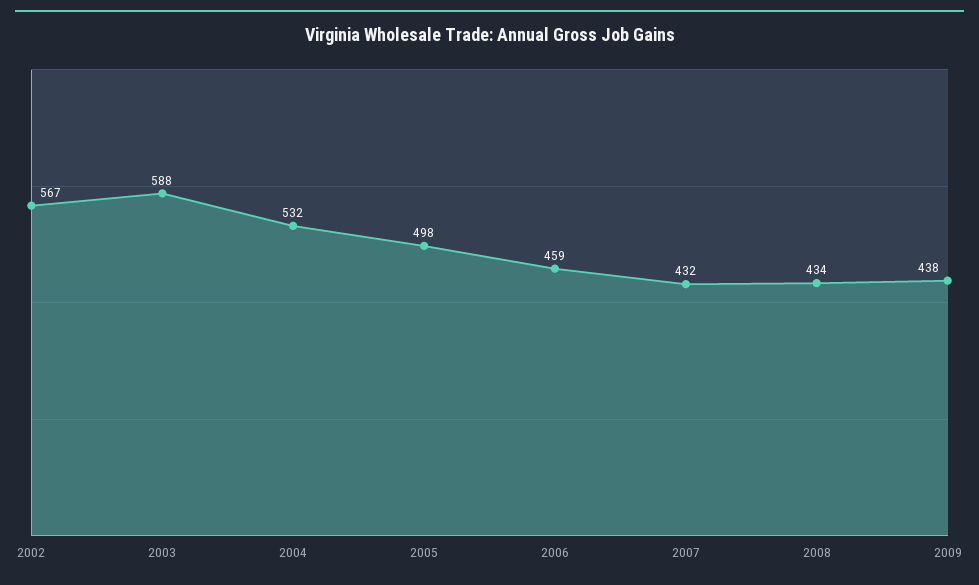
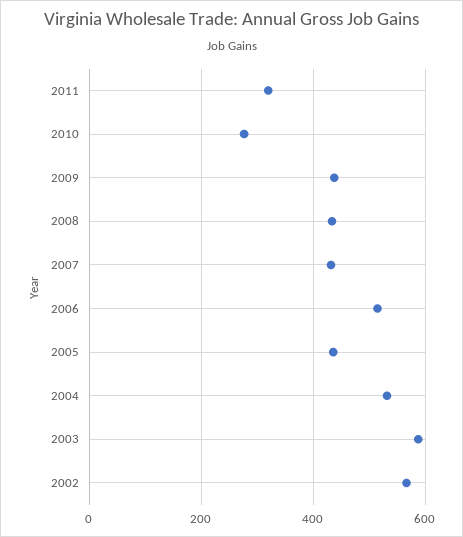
2005: 498 -> 440
2006: 459 -> 520
2011: none -> 320
2010: none -> 280

